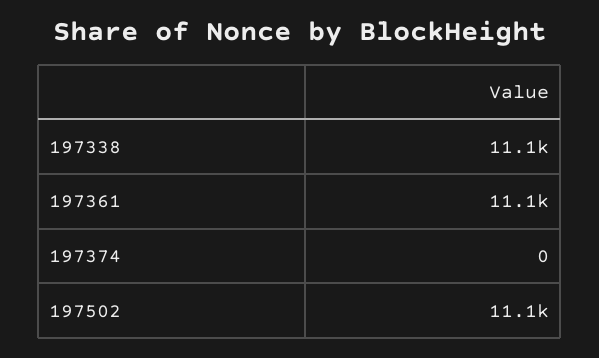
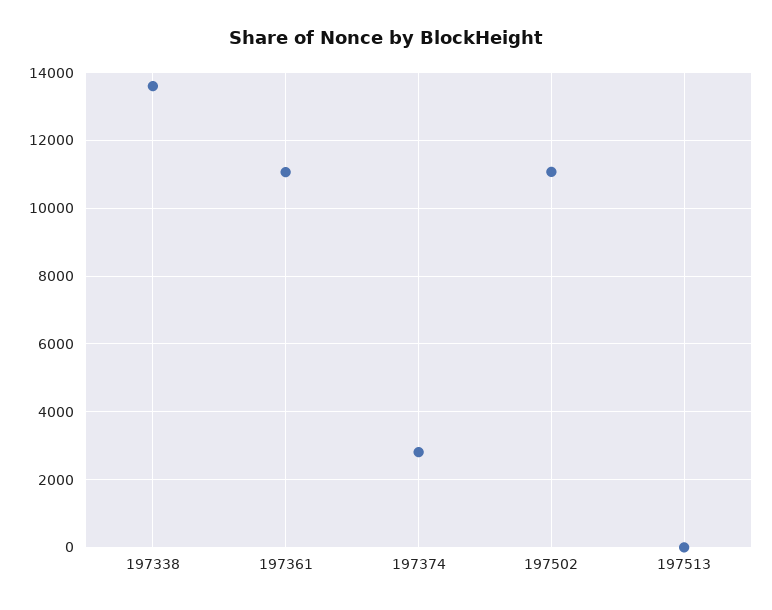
197338: 11100 -> 13600
197374: 0 -> 2800
197513: none -> 0

